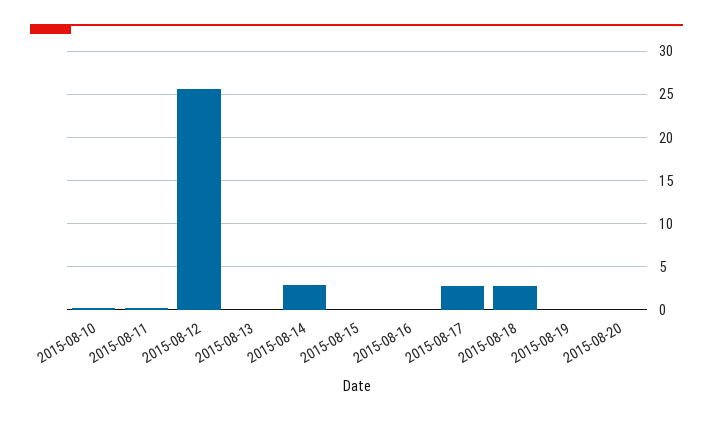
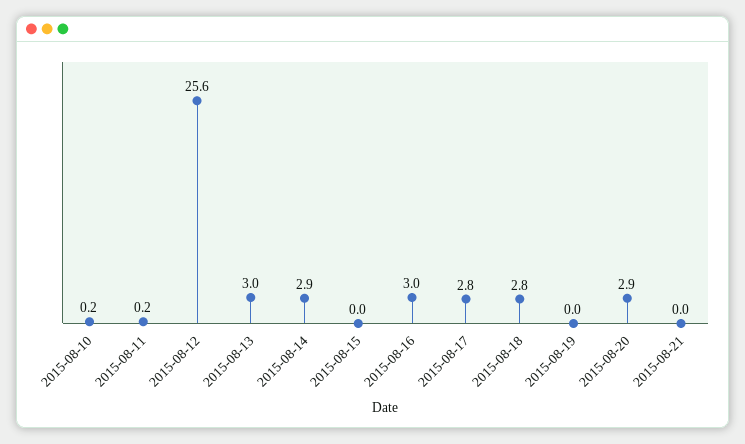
2015-08-13: 0 -> 3
2015-08-16: 0 -> 3
2015-08-20: 0 -> 2.9
2015-08-21: none -> 0

